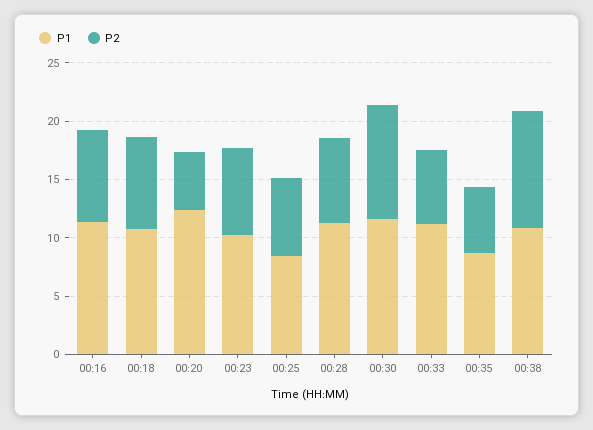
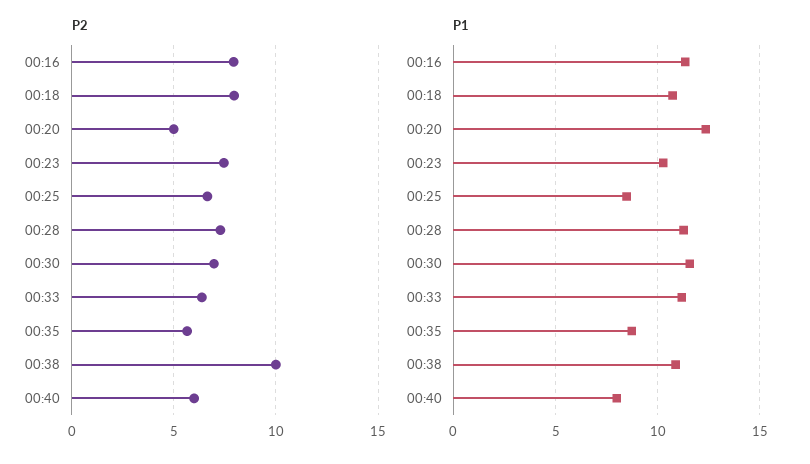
P2, 00:30: 10 -> 7
P2, 00:40: none -> 6
P1, 00:40: none -> 8

